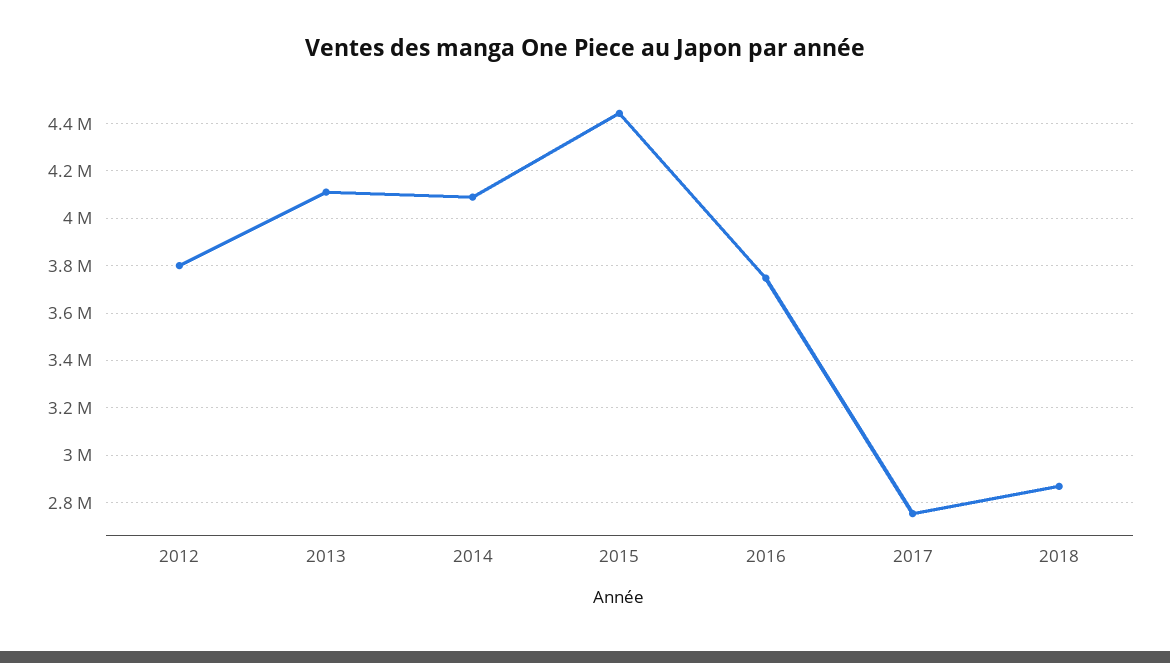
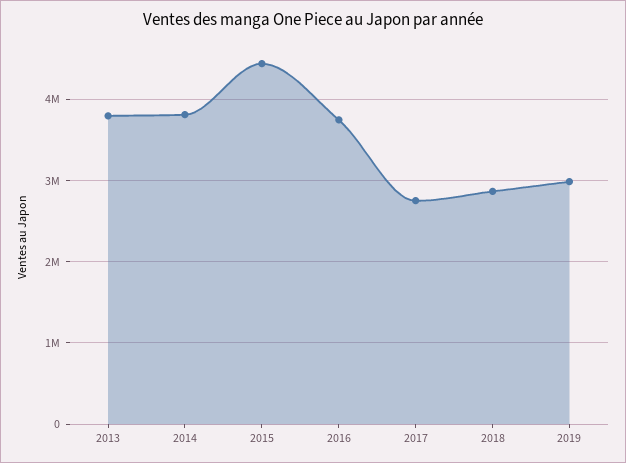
2012: 3800000 -> none
2013: 4100000 -> 3800000
2014: 4100000 -> 3800000
2019: none -> 3000000

